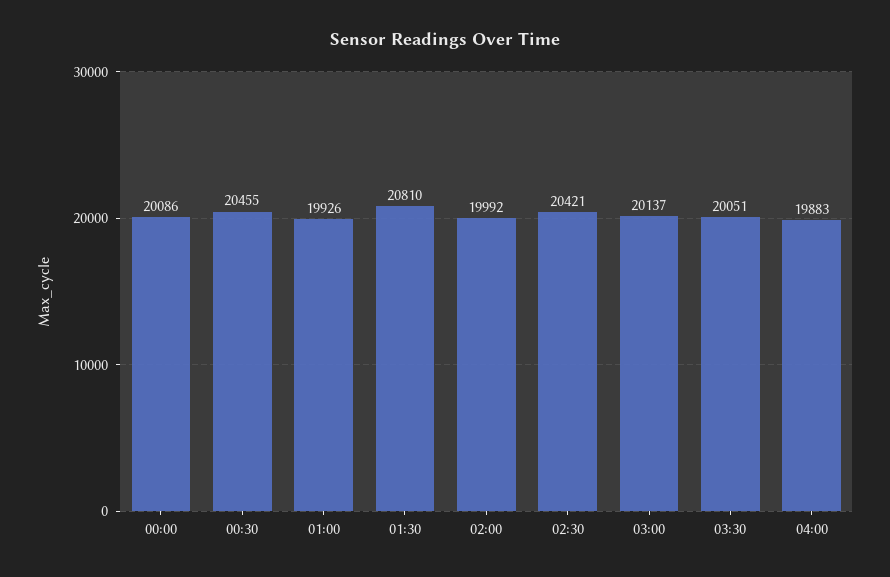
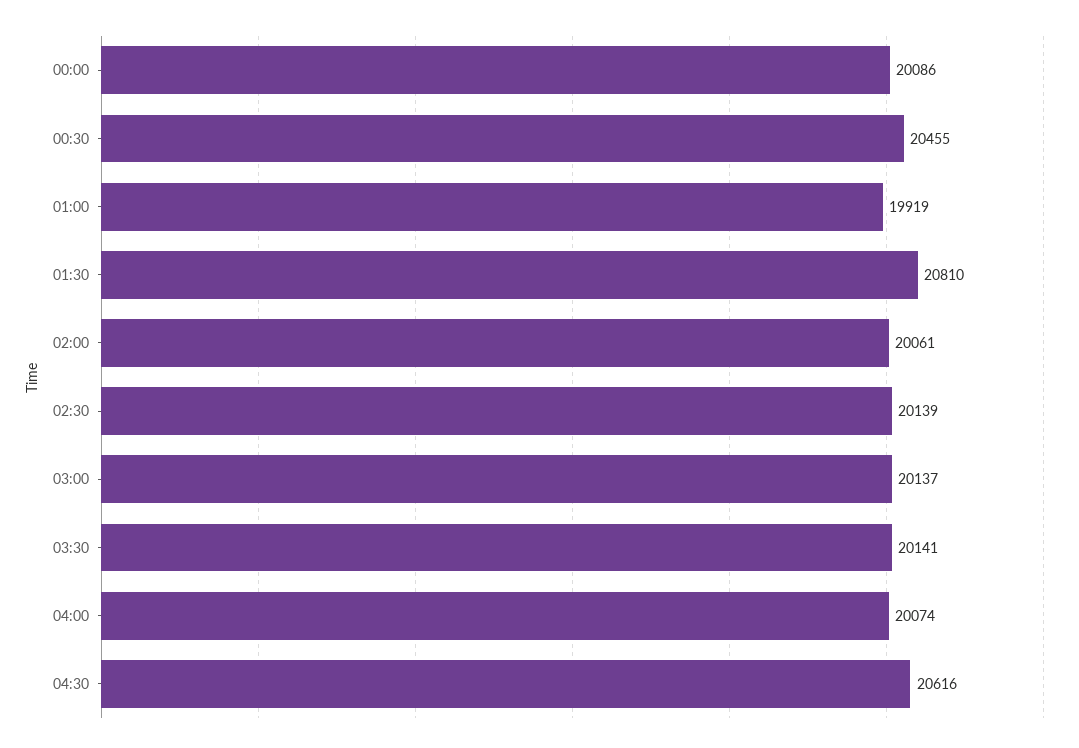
01:00: 19926 -> 19919
02:00: 19992 -> 20061
02:30: 20421 -> 20139
03:30: 20051 -> 20141
04:00: 19883 -> 20074
04:30: none -> 20616

